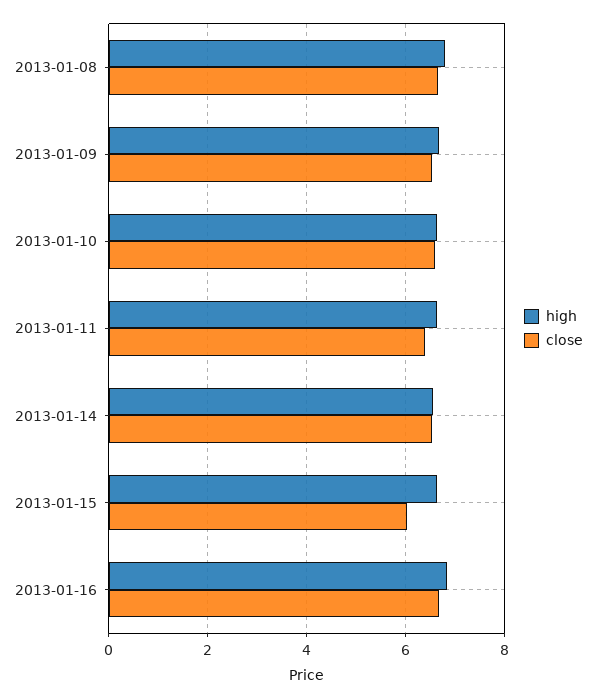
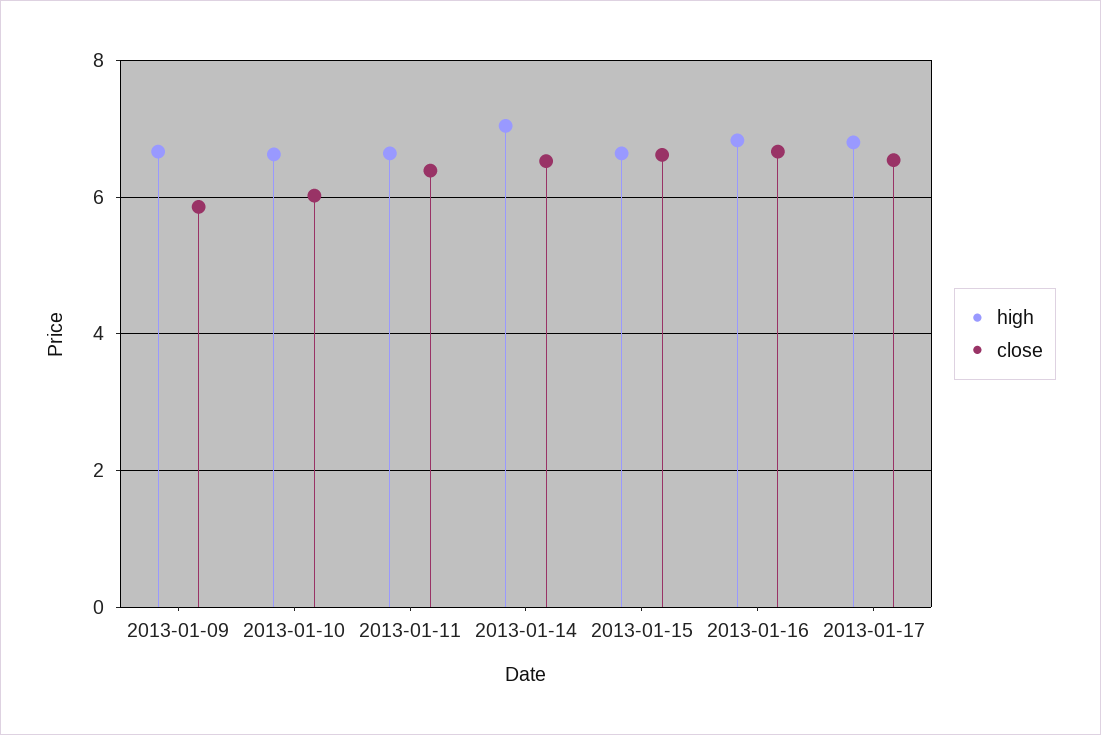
high, 2013-01-08: 6.8 -> none
close, 2013-01-08: 6.6 -> none
close, 2013-01-09: 6.6 -> 5.8
close, 2013-01-10: 6.6 -> 6
high, 2013-01-14: 6.6 -> 7
close, 2013-01-15: 6 -> 6.6
high, 2013-01-17: none -> 6.8
close, 2013-01-17: none -> 6.6

